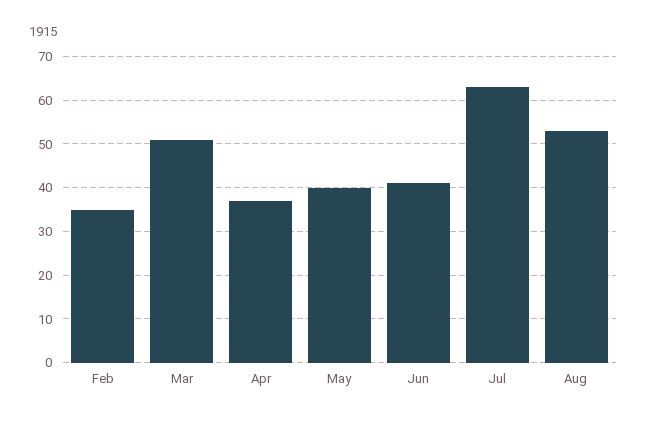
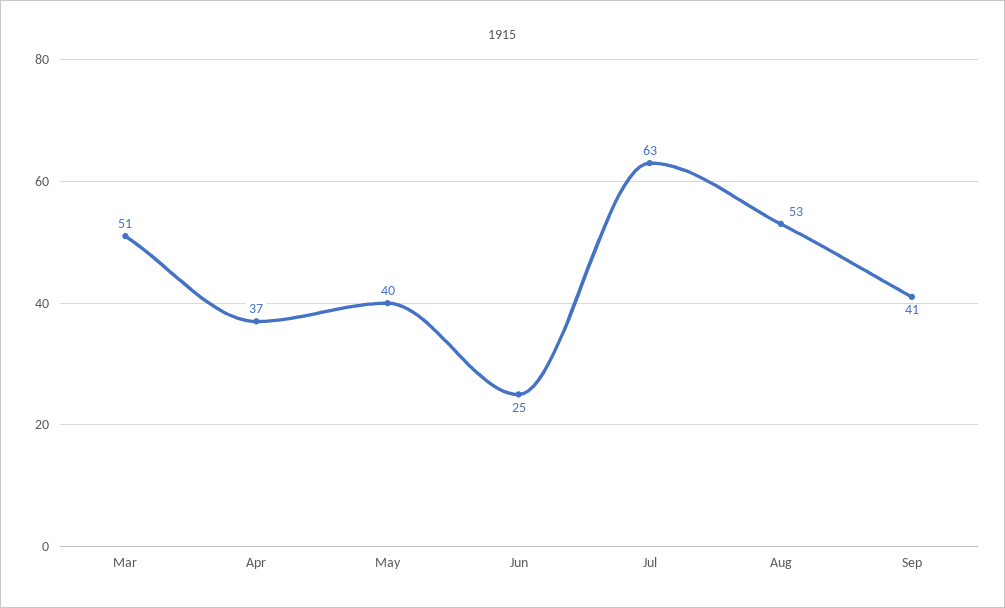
Feb: 35 -> none
Jun: 40 -> 25
Sep: none -> 41

